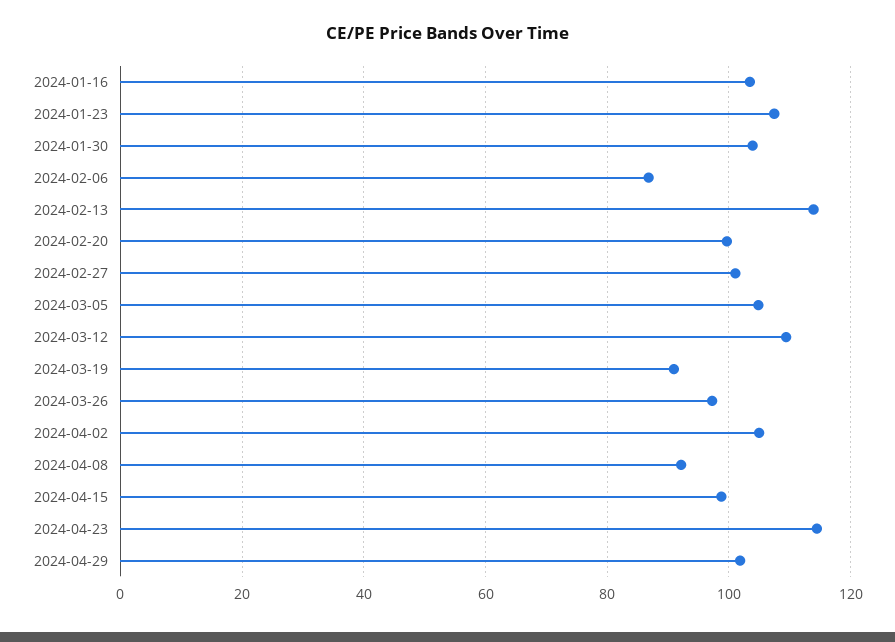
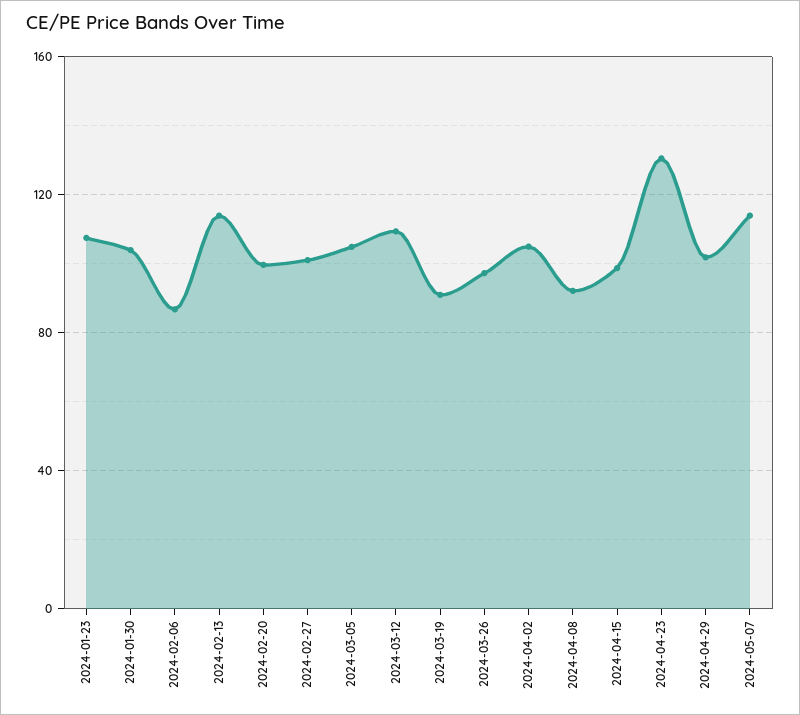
2024-01-16: 104 -> none
2024-04-23: 114 -> 130
2024-05-07: none -> 115

